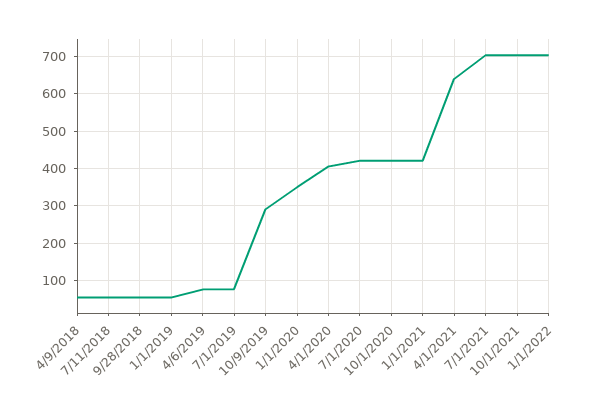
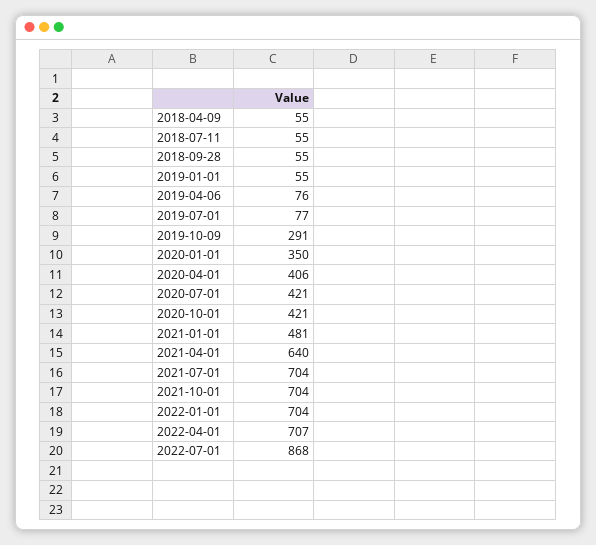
1/1/2021: 420 -> 481
2022-04-01: none -> 707
2022-07-01: none -> 868

